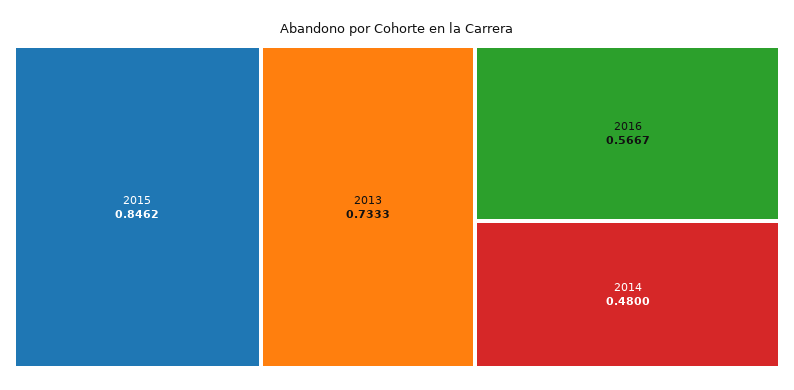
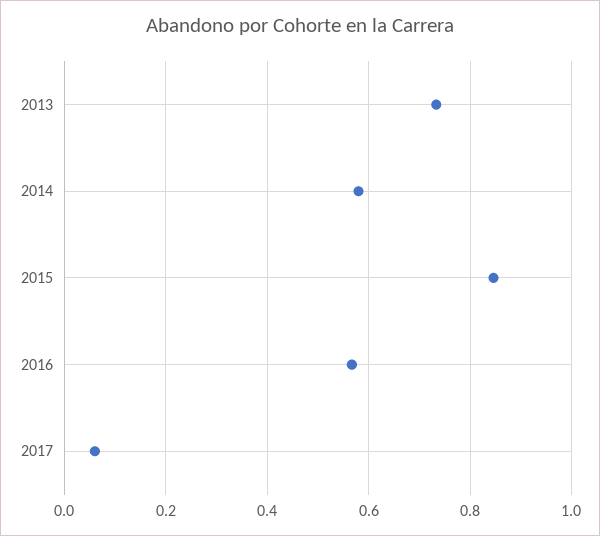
2014: 0.48 -> 0.58
2017: none -> 0.06

